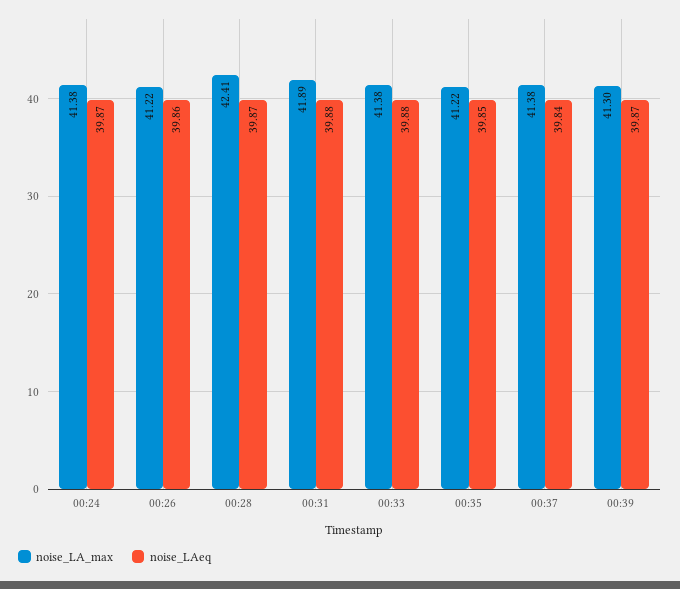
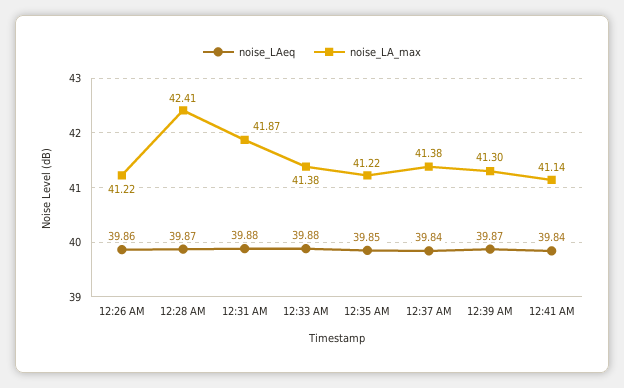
noise_LA_max, 00:24: 41.38 -> none
noise_LAeq, 00:24: 39.87 -> none
noise_LA_max, 00:31: 41.89 -> 41.87
noise_LAeq, 12:41 AM: none -> 39.84
noise_LA_max, 12:41 AM: none -> 41.14

